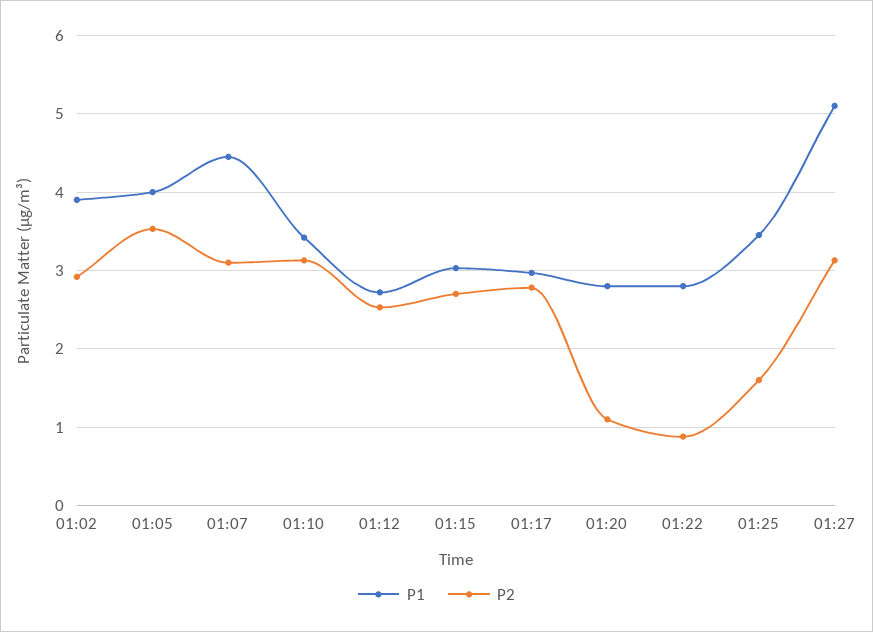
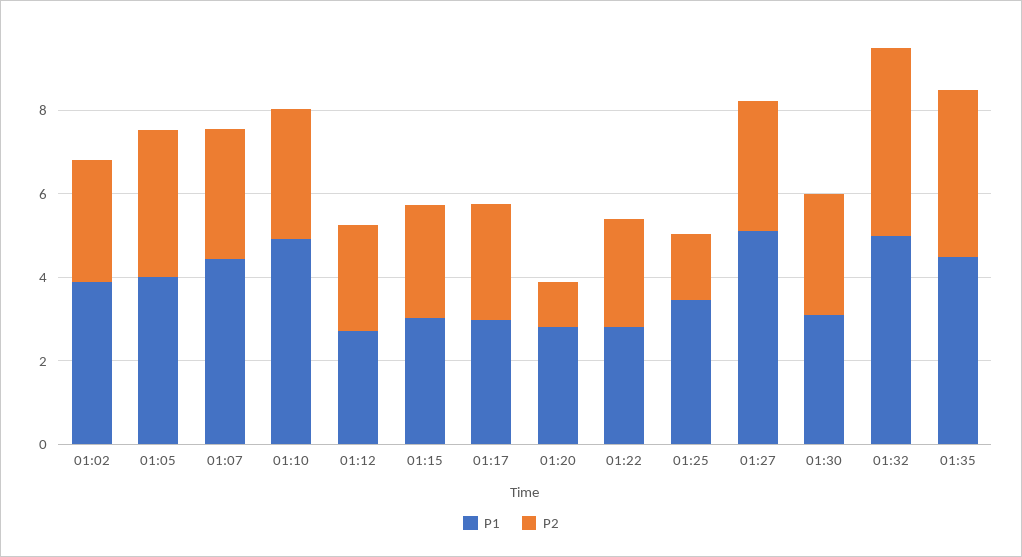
P1, 01:10: 3.4 -> 5
P2, 01:22: 0.9 -> 2.5
P1, 01:30: none -> 3
P2, 01:30: none -> 3
P1, 01:32: none -> 5
P2, 01:32: none -> 4.5
P1, 01:35: none -> 4.5
P2, 01:35: none -> 4

